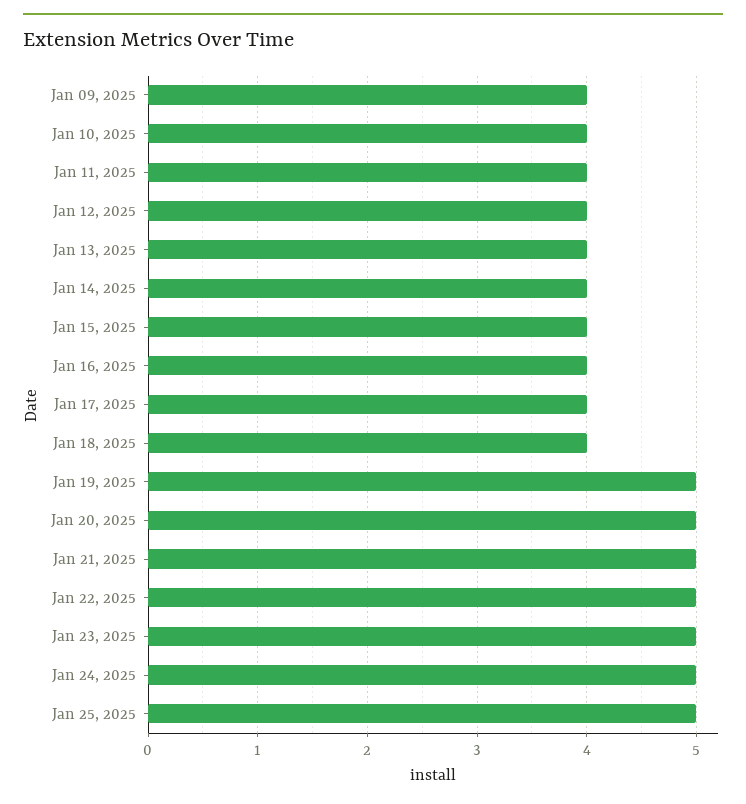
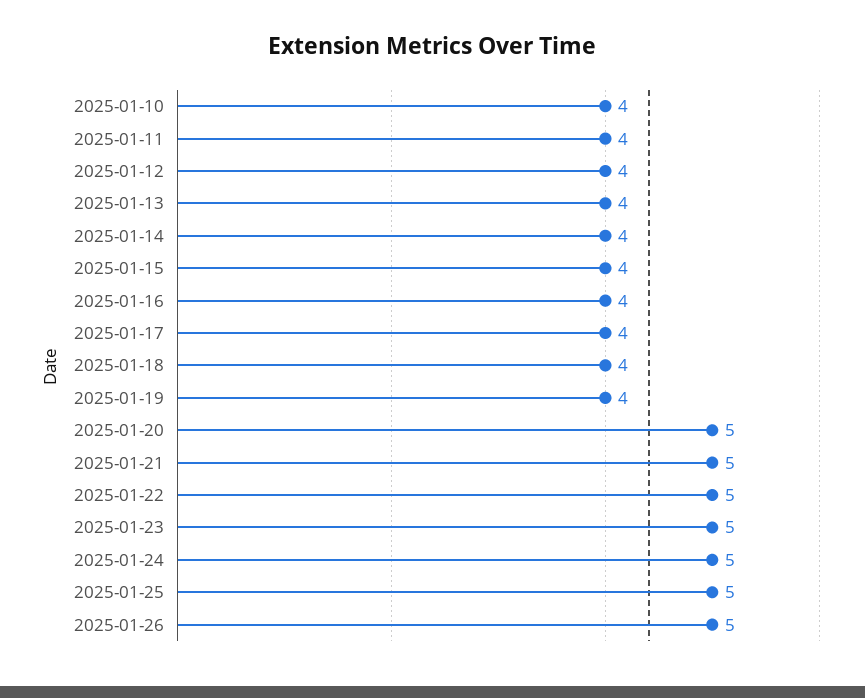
Jan 09, 2025: 4 -> none
Jan 19, 2025: 5 -> 4
2025-01-26: none -> 5

